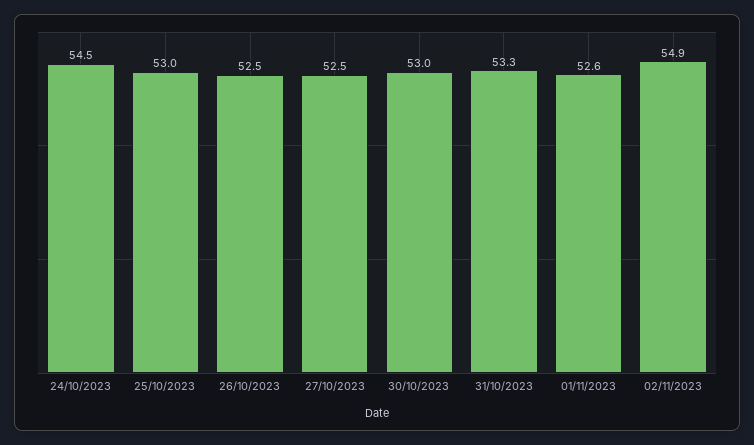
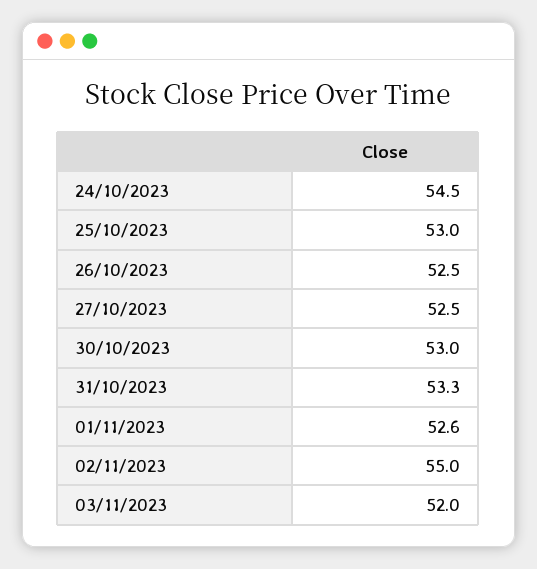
02/11/2023: 54.9 -> 55
03/11/2023: none -> 52

